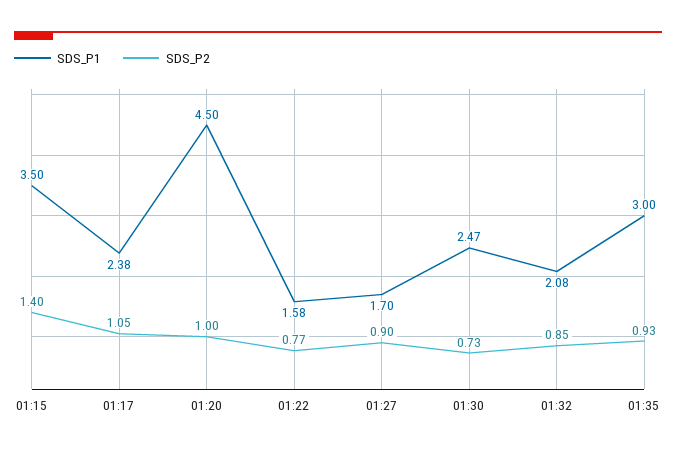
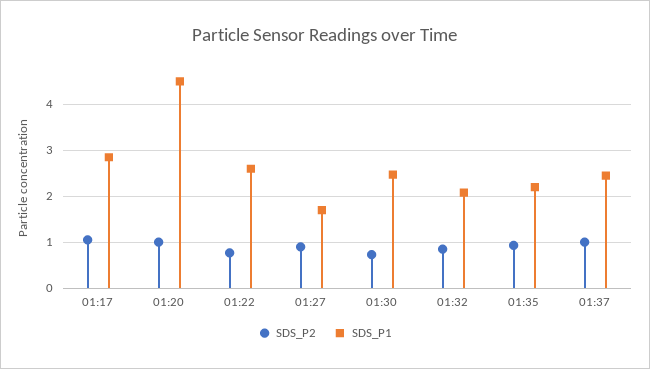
SDS_P1, 01:15: 3.5 -> none
SDS_P2, 01:15: 1.4 -> none
SDS_P1, 01:17: 2.38 -> 2.8
SDS_P1, 01:22: 1.58 -> 2.6
SDS_P1, 01:35: 3 -> 2.2
SDS_P2, 01:37: none -> 1
SDS_P1, 01:37: none -> 2.4

